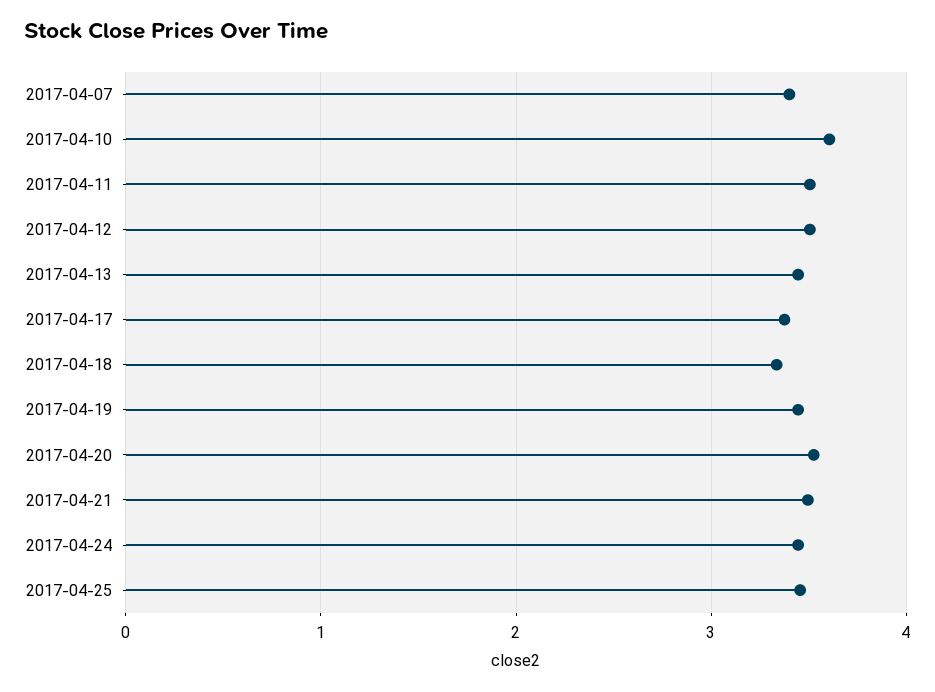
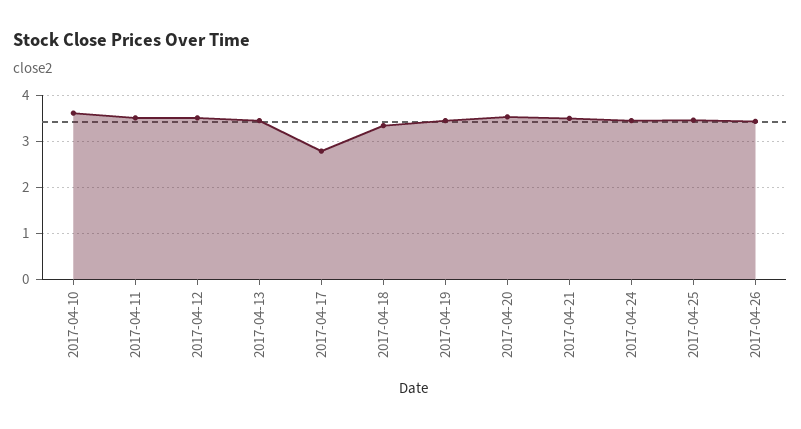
2017-04-07: 3.4 -> none
2017-04-17: 3.4 -> 2.8
2017-04-26: none -> 3.4

